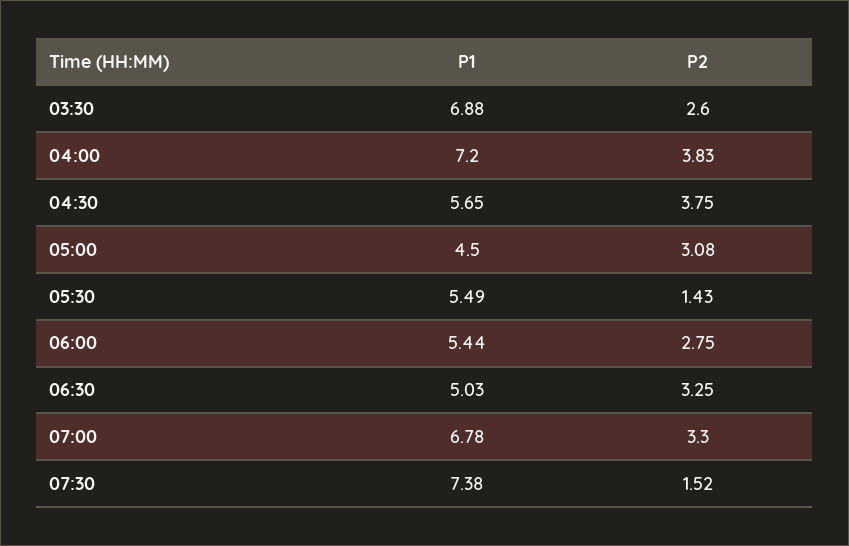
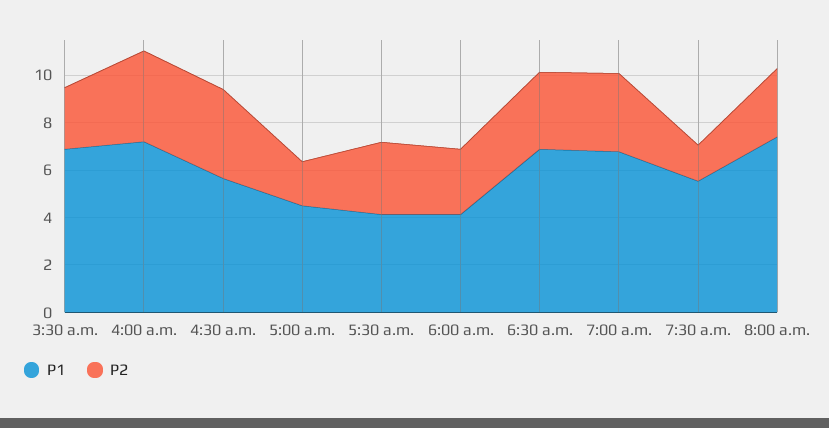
P2, 05:00: 3.08 -> 2
P1, 05:30: 5.49 -> 4
P2, 05:30: 1.43 -> 3
P1, 06:00: 5.44 -> 4
P1, 06:30: 5.03 -> 7
P1, 07:30: 7.38 -> 5.5
P1, 8:00 a.m.: none -> 7.5
P2, 8:00 a.m.: none -> 3

